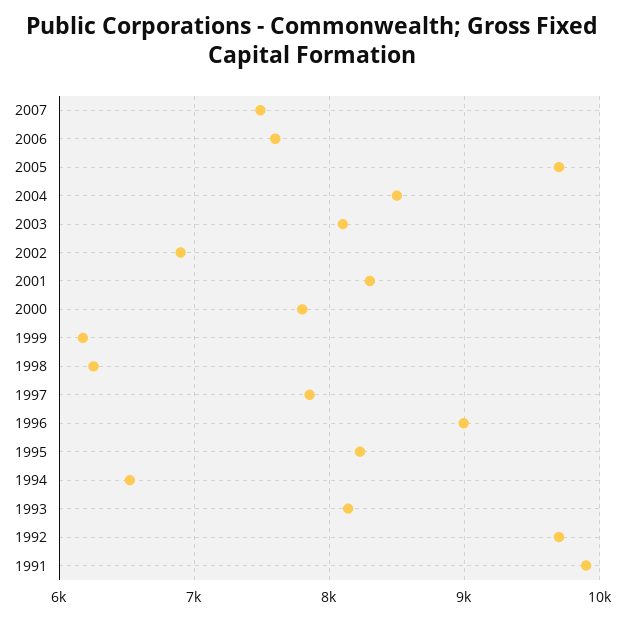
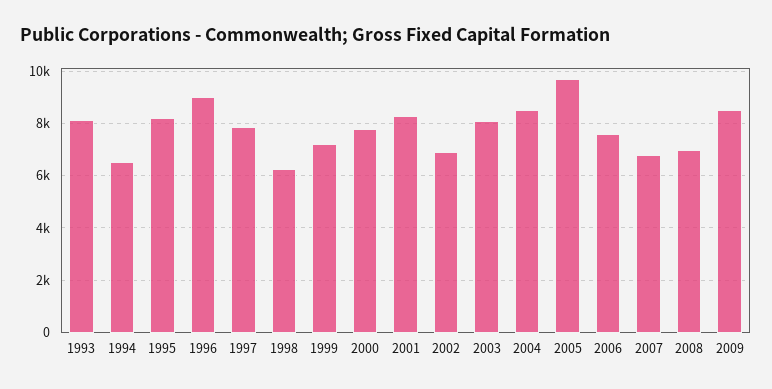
2007: 7500 -> 6750
1999: 6200 -> 7250
1992: 9700 -> none
1991: 9900 -> none
2008: none -> 7000
2009: none -> 8500

